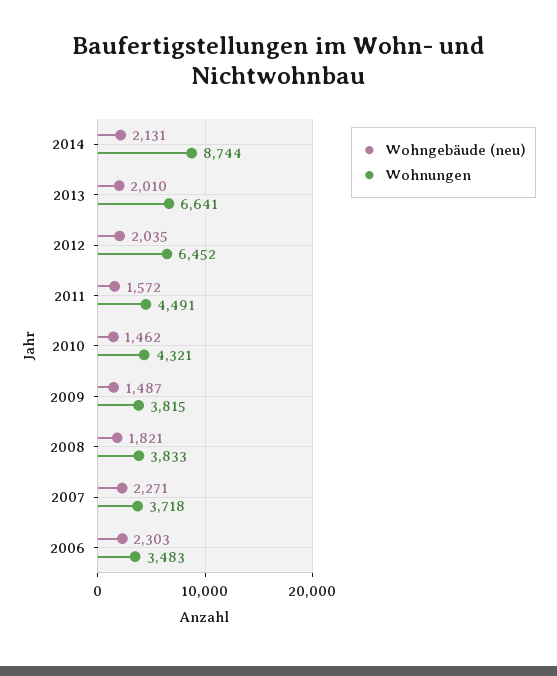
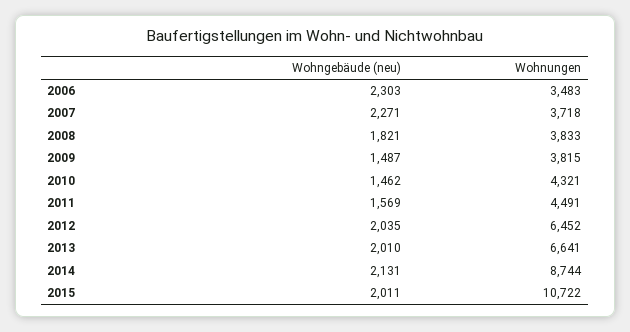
Wohngebäude (neu), 2011: 1572 -> 1569
Wohngebäude (neu), 2015: none -> 2011
Wohnungen, 2015: none -> 10722

